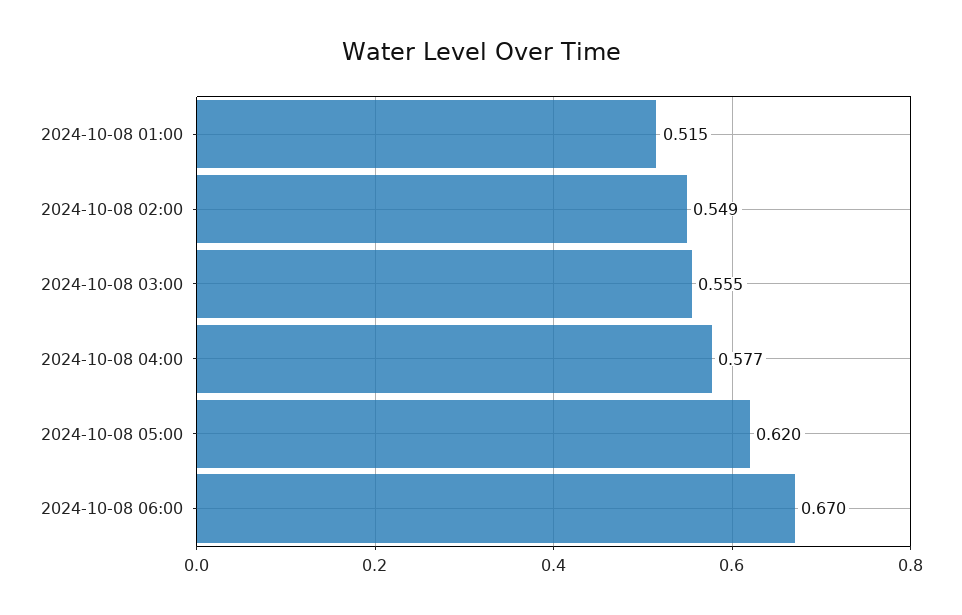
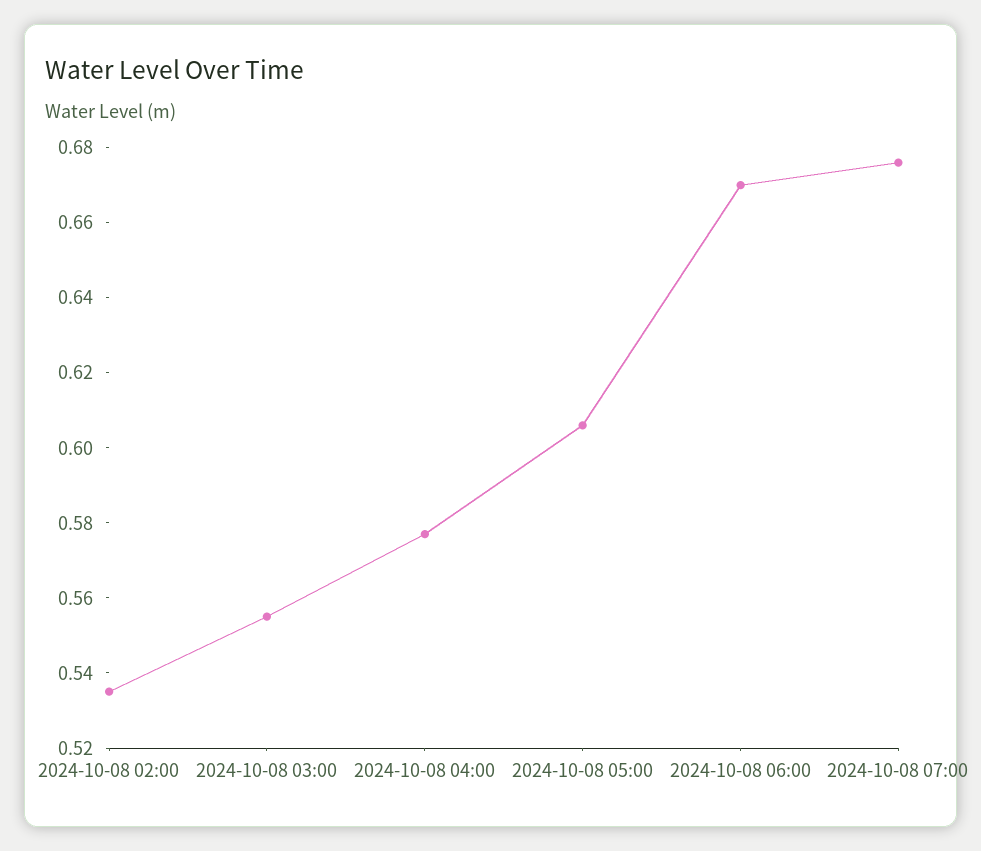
2024-10-08 01:00: 0.515 -> none
2024-10-08 02:00: 0.549 -> 0.535
2024-10-08 05:00: 0.62 -> 0.605
2024-10-08 07:00: none -> 0.675

